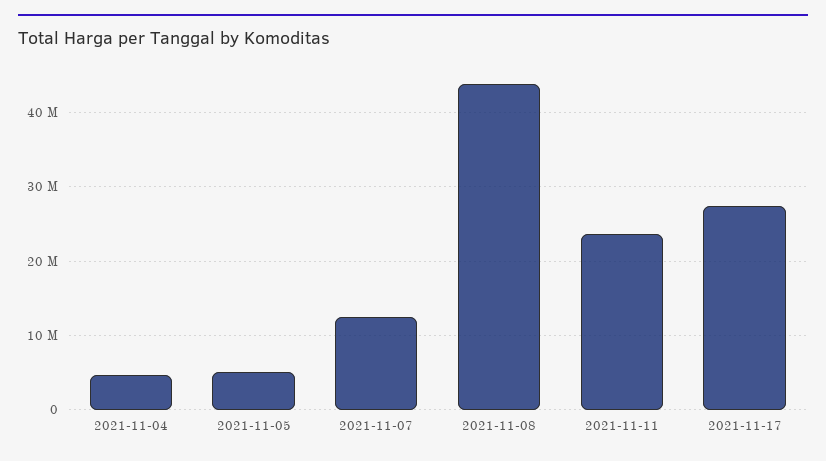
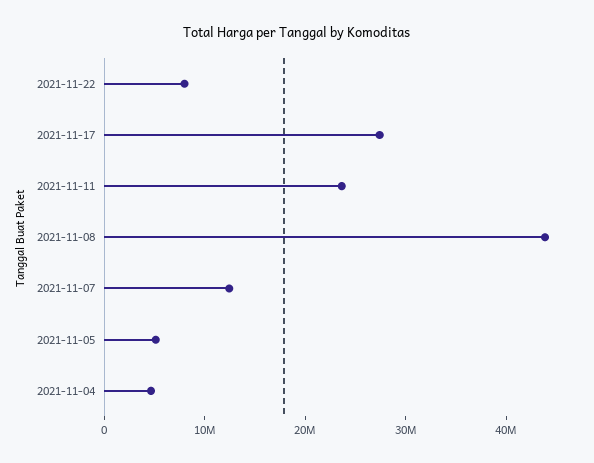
2021-11-22: none -> 8000000

